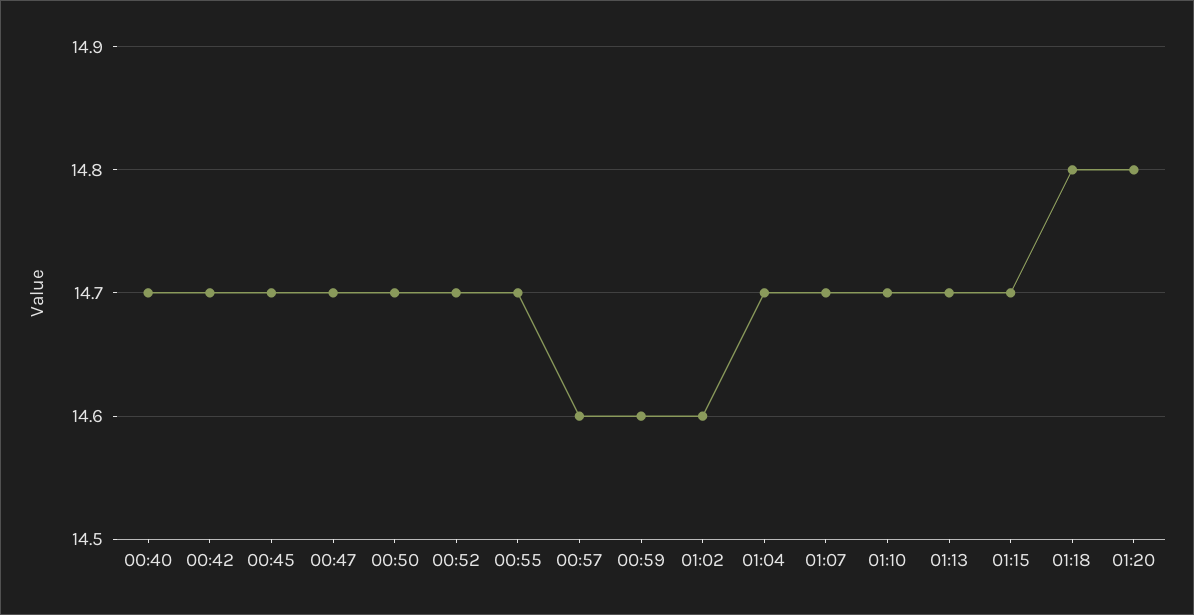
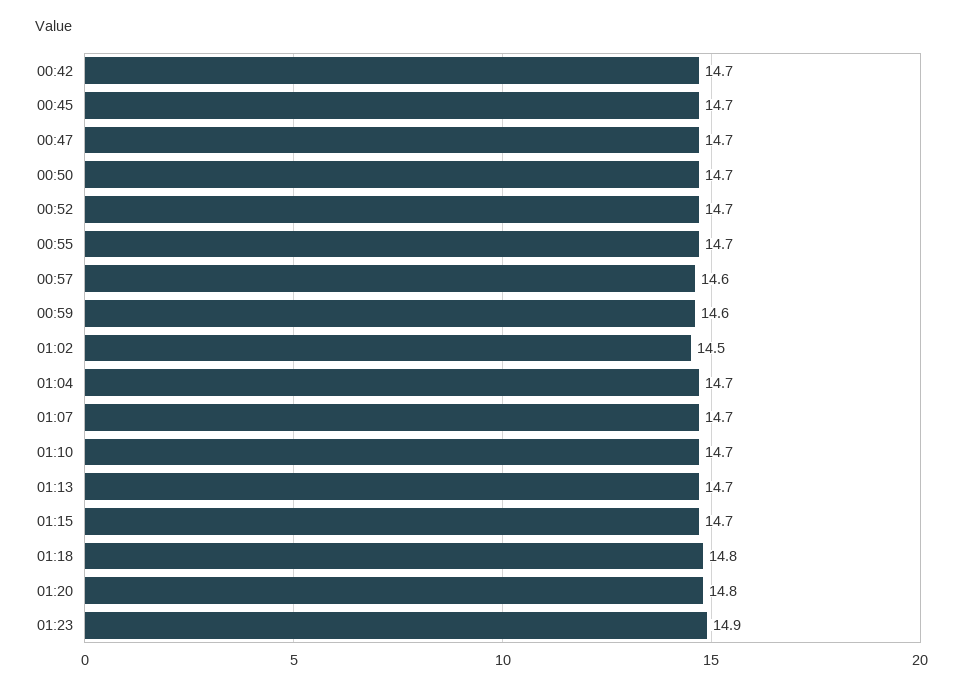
00:40: 14.7 -> none
01:02: 14.6 -> 14.5
01:23: none -> 14.9

